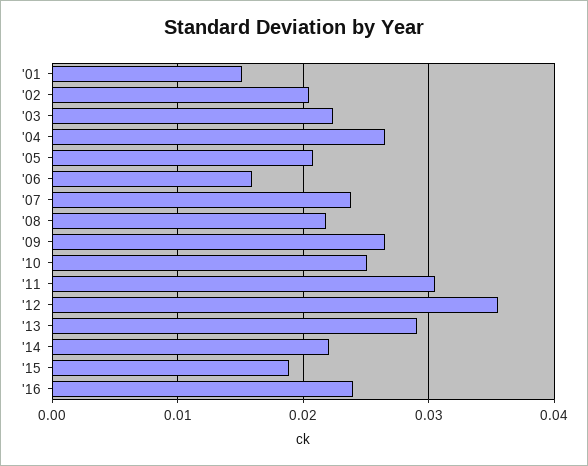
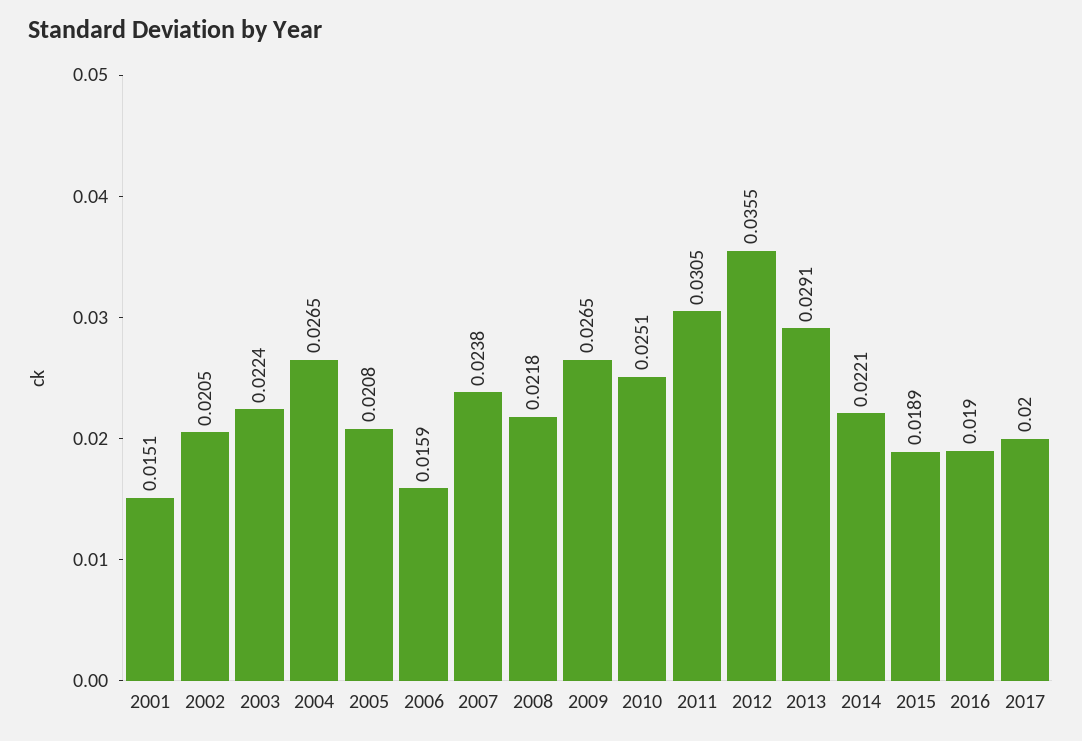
'16: 0.024 -> 0.019
2017: none -> 0.02

